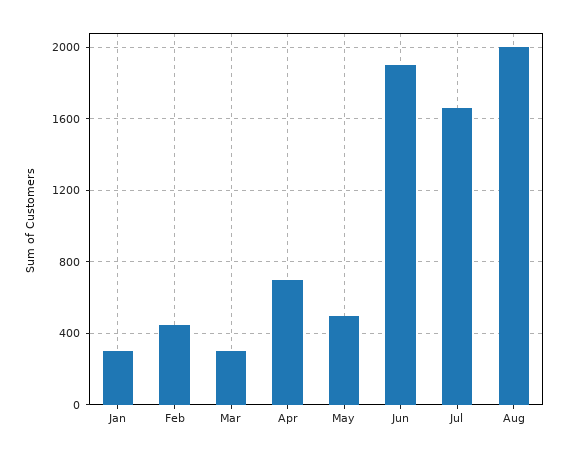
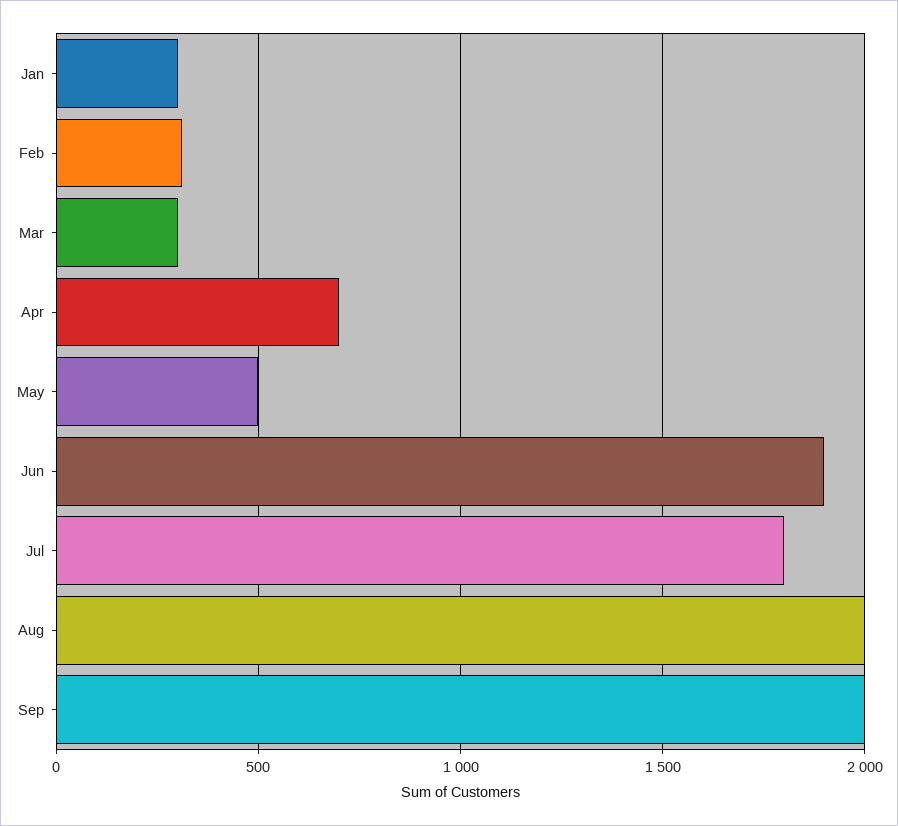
Feb: 450 -> 300
Jul: 1650 -> 1800
Sep: none -> 2000

